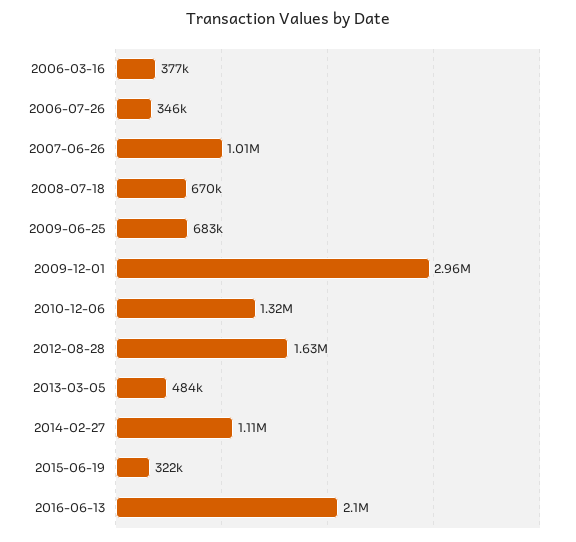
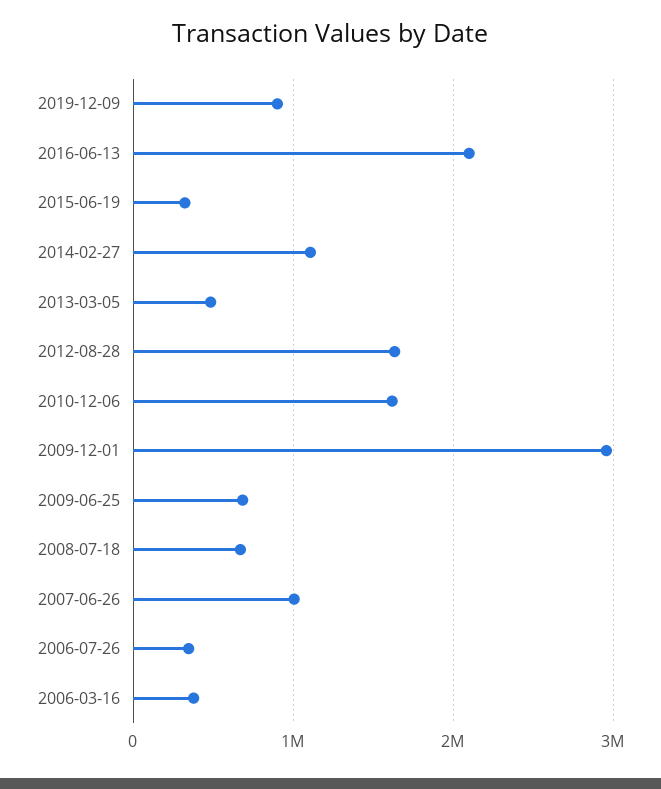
2010-12-06: 1320000 -> 1600000
2019-12-09: none -> 900000

